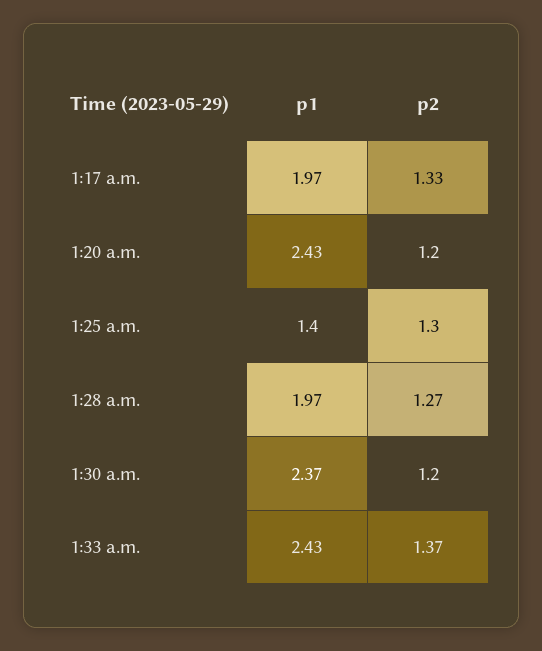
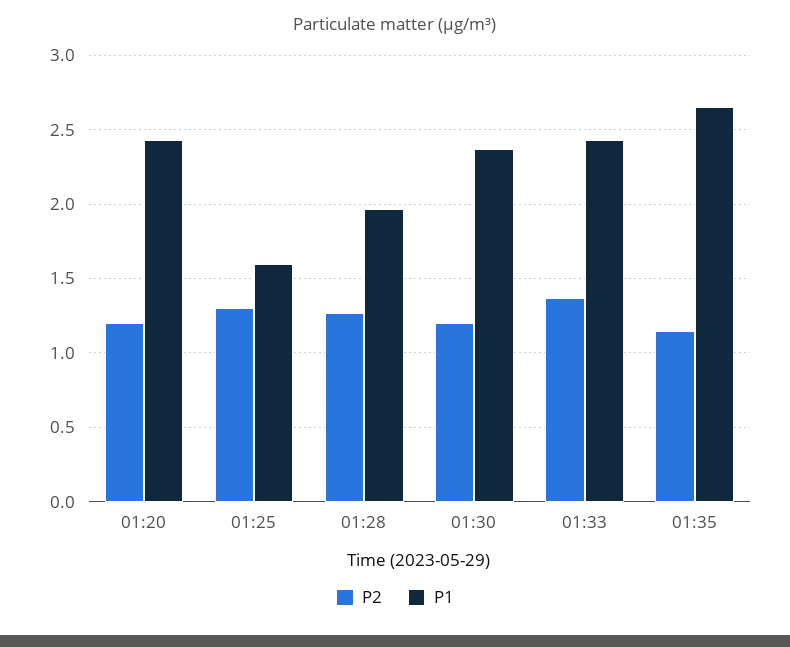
p1, 1:17 a.m.: 1.97 -> none
p2, 1:17 a.m.: 1.33 -> none
p1, 1:25 a.m.: 1.4 -> 1.6
p2, 01:35: none -> 1.15
p1, 01:35: none -> 2.65

